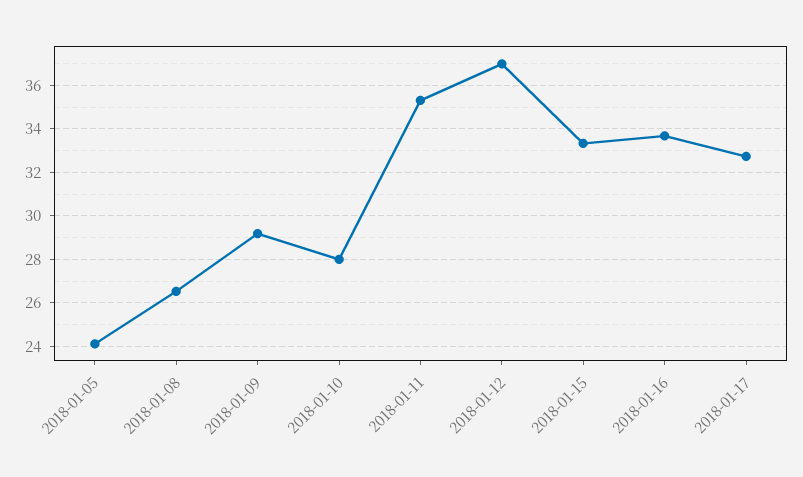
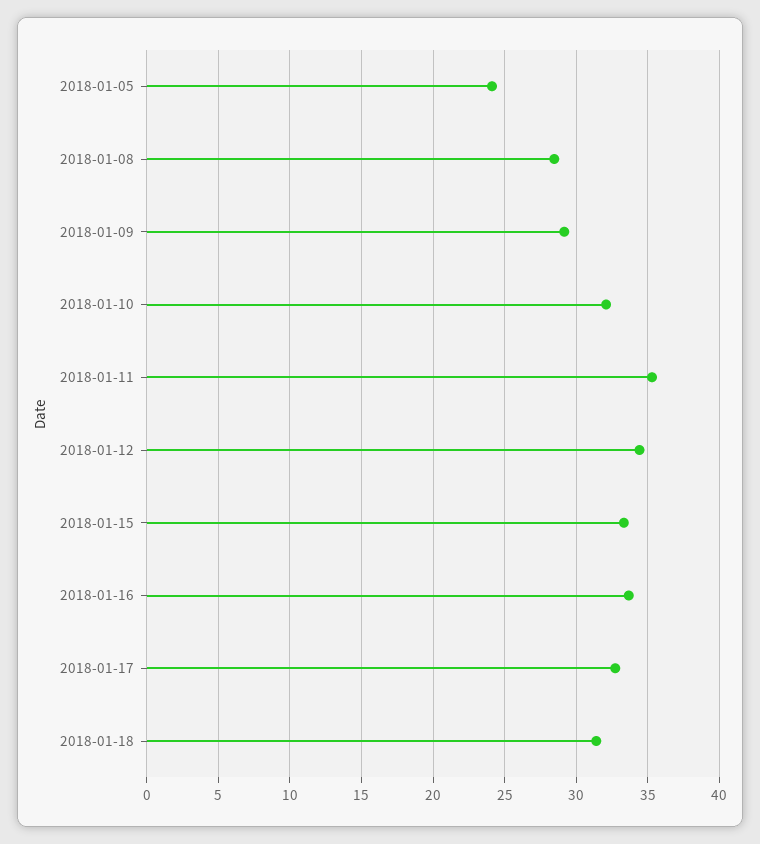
2018-01-08: 26.5 -> 28.5
2018-01-10: 28 -> 32
2018-01-12: 37 -> 34.5
2018-01-18: none -> 31.5

